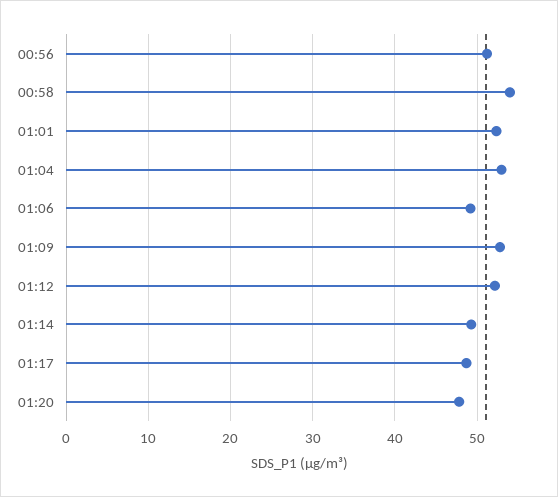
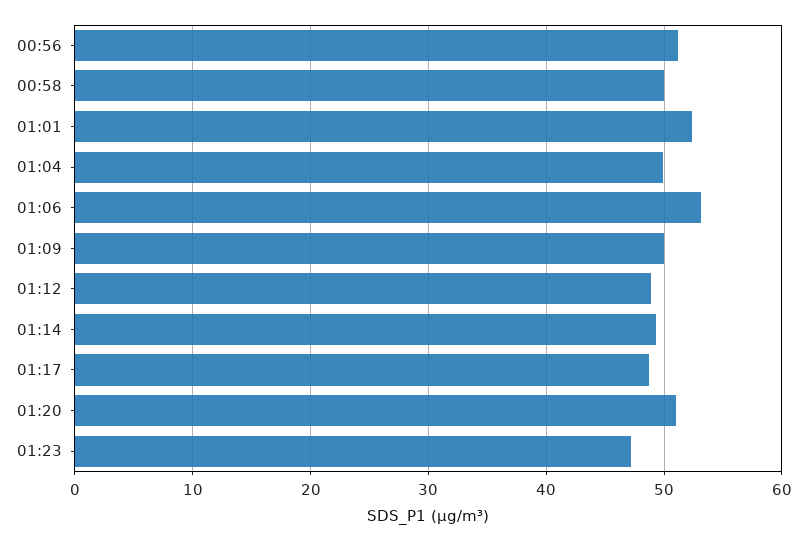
00:58: 54 -> 50
01:04: 53 -> 50
01:06: 49 -> 53
01:09: 53 -> 50
01:12: 52 -> 49
01:20: 48 -> 51
01:23: none -> 47

